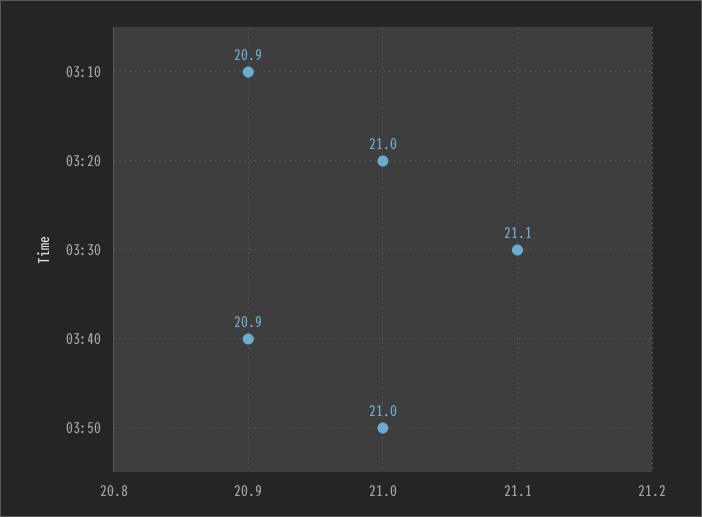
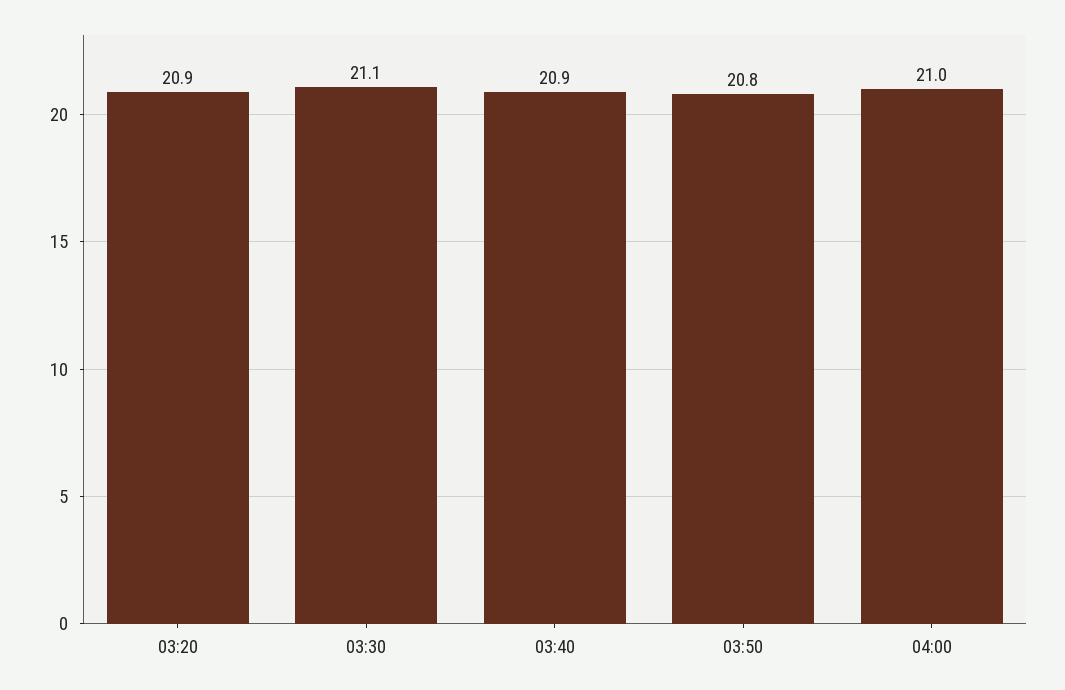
03:10: 20.9 -> none
03:20: 21 -> 20.9
03:50: 21 -> 20.8
04:00: none -> 21

